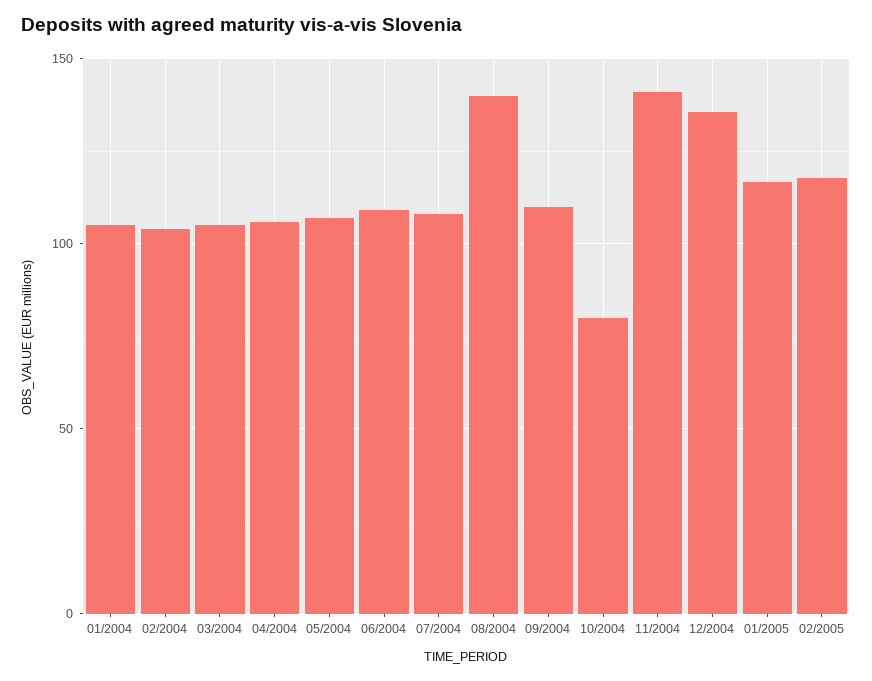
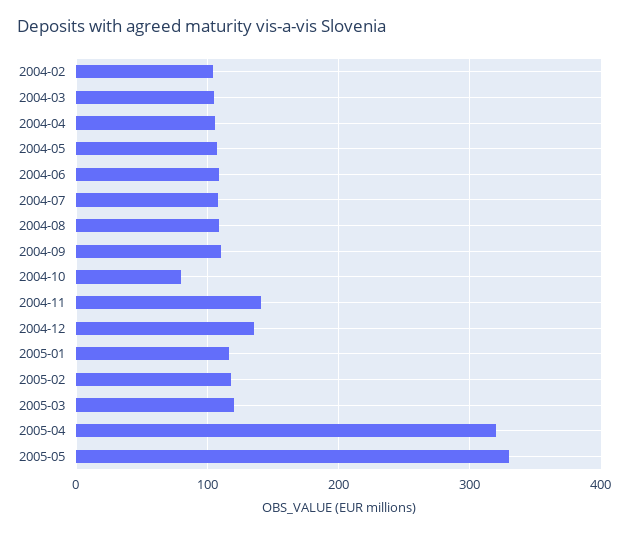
01/2004: 105 -> none
08/2004: 140 -> 110
2005-03: none -> 120
2005-04: none -> 320
2005-05: none -> 330

